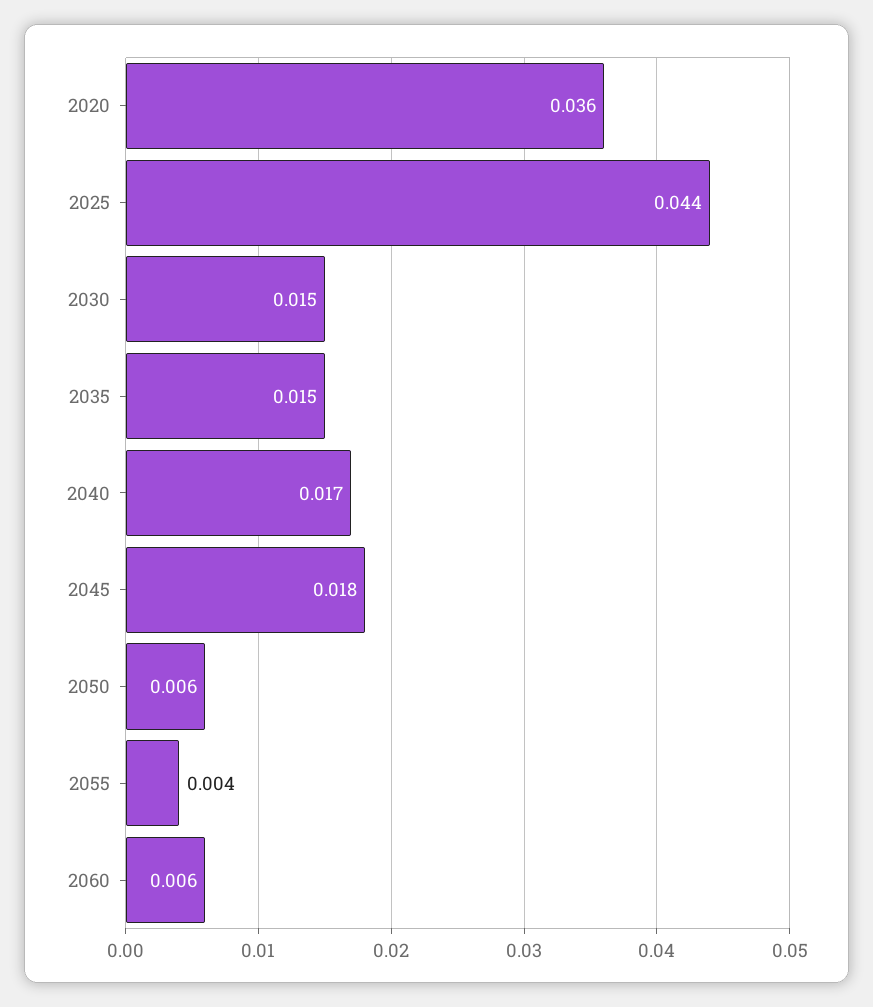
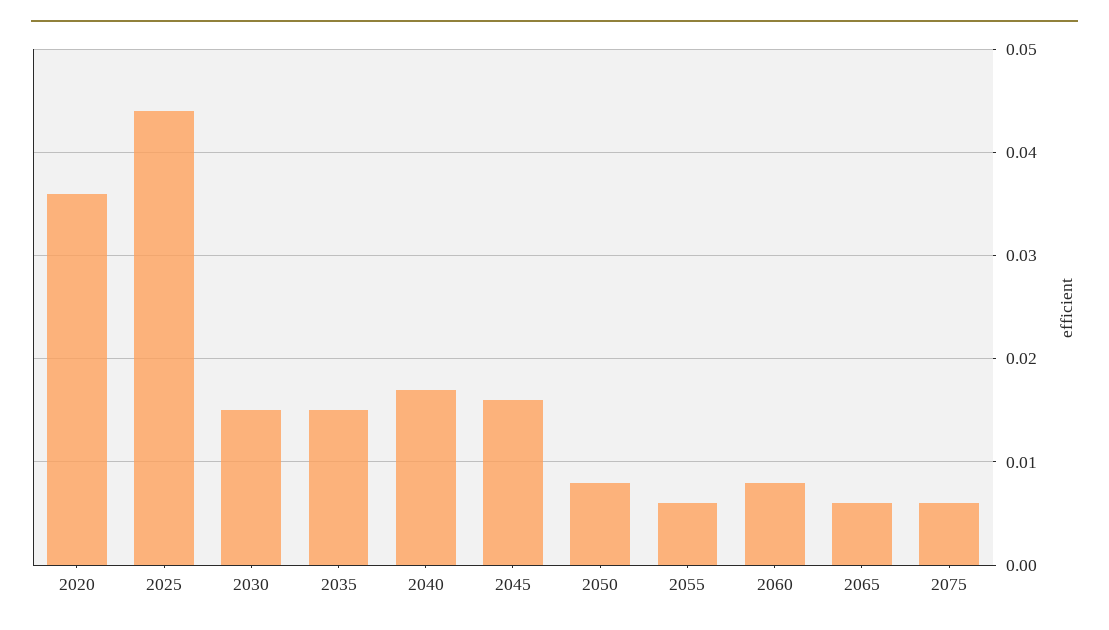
2045: 0.018 -> 0.016
2050: 0.006 -> 0.008
2055: 0.004 -> 0.006
2060: 0.006 -> 0.008
2065: none -> 0.006
2075: none -> 0.006

